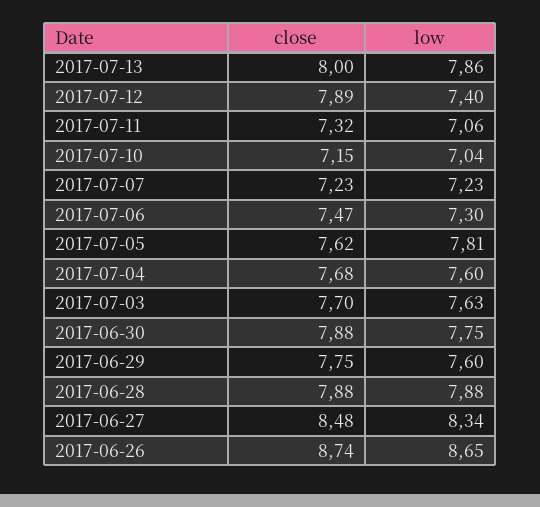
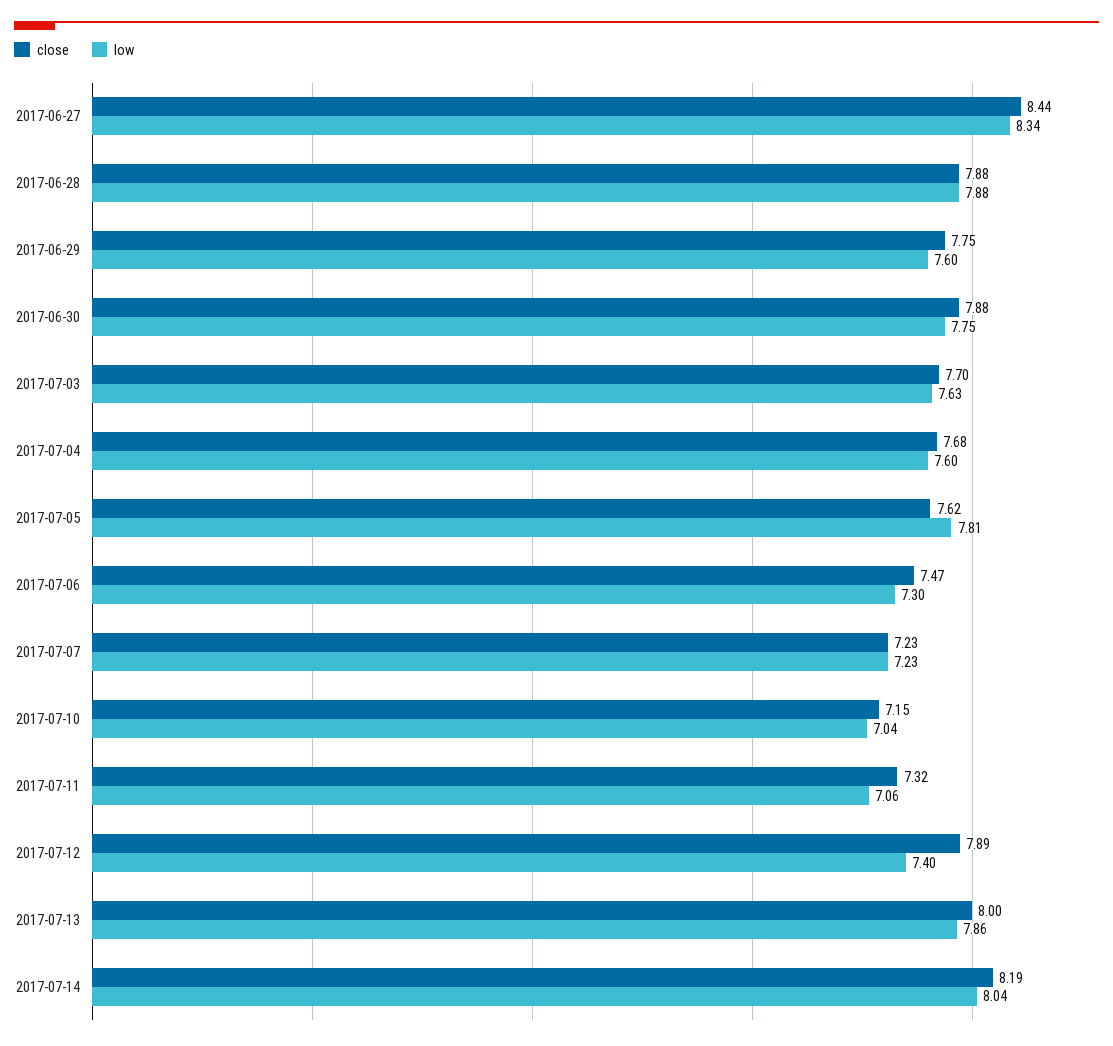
close, 2017-06-27: 8.48 -> 8.44
close, 2017-06-26: 8.74 -> none
low, 2017-06-26: 8.65 -> none
close, 2017-07-14: none -> 8.19
low, 2017-07-14: none -> 8.04

